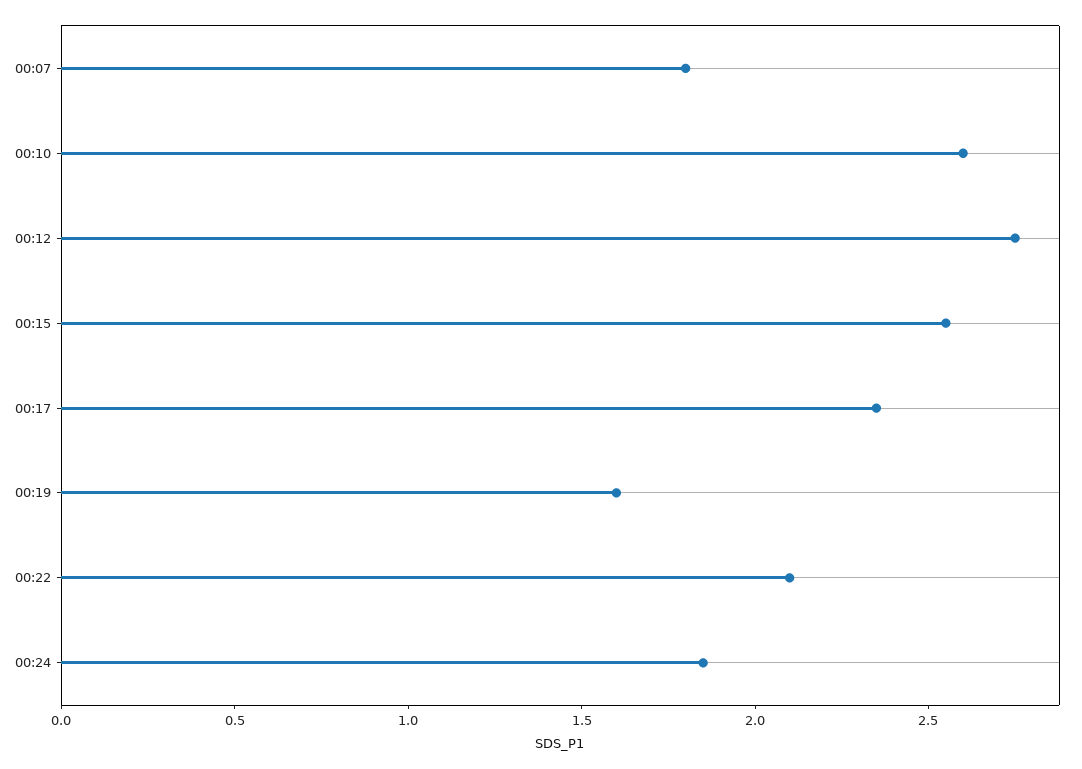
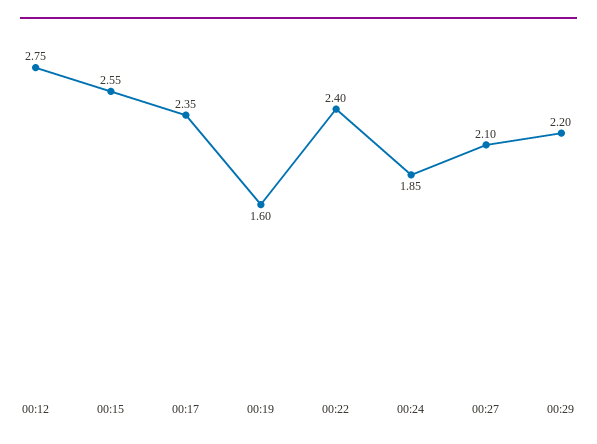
00:07: 1.8 -> none
00:10: 2.6 -> none
00:22: 2.1 -> 2.4
00:27: none -> 2.1
00:29: none -> 2.2

